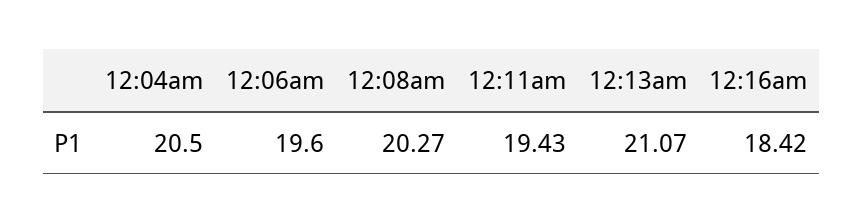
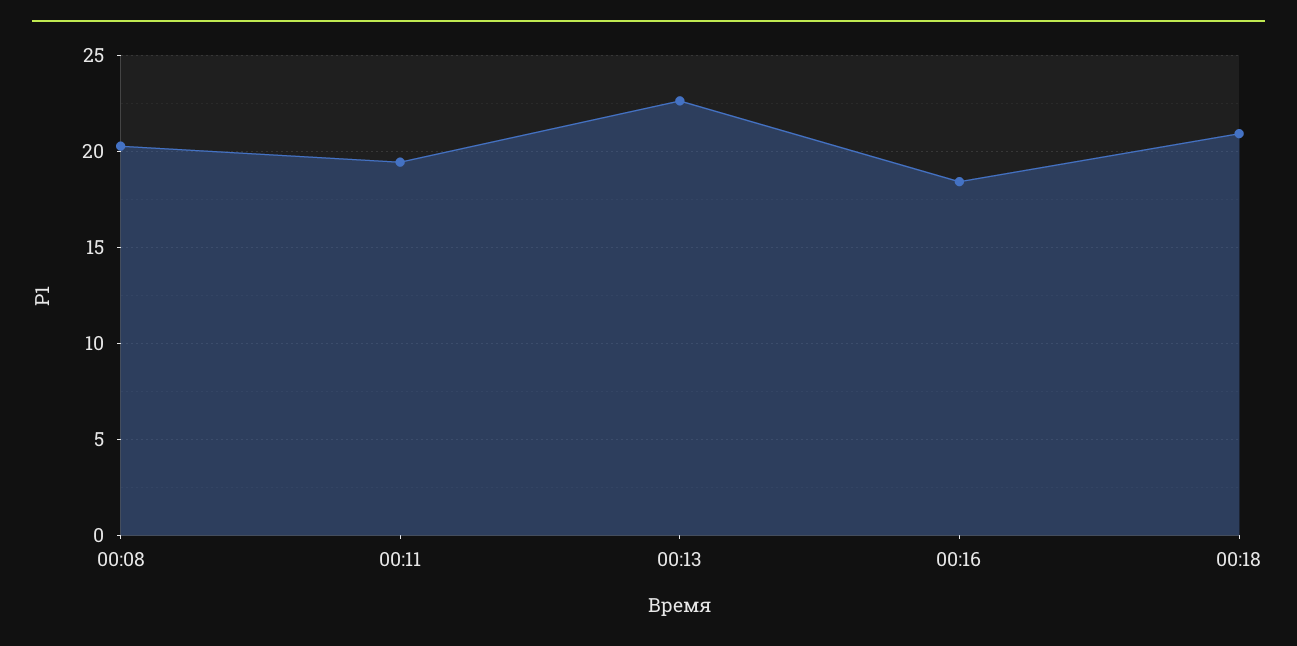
12:04am: 20.5 -> none
12:06am: 19.6 -> none
12:13am: 21.07 -> 22.5
00:18: none -> 21

